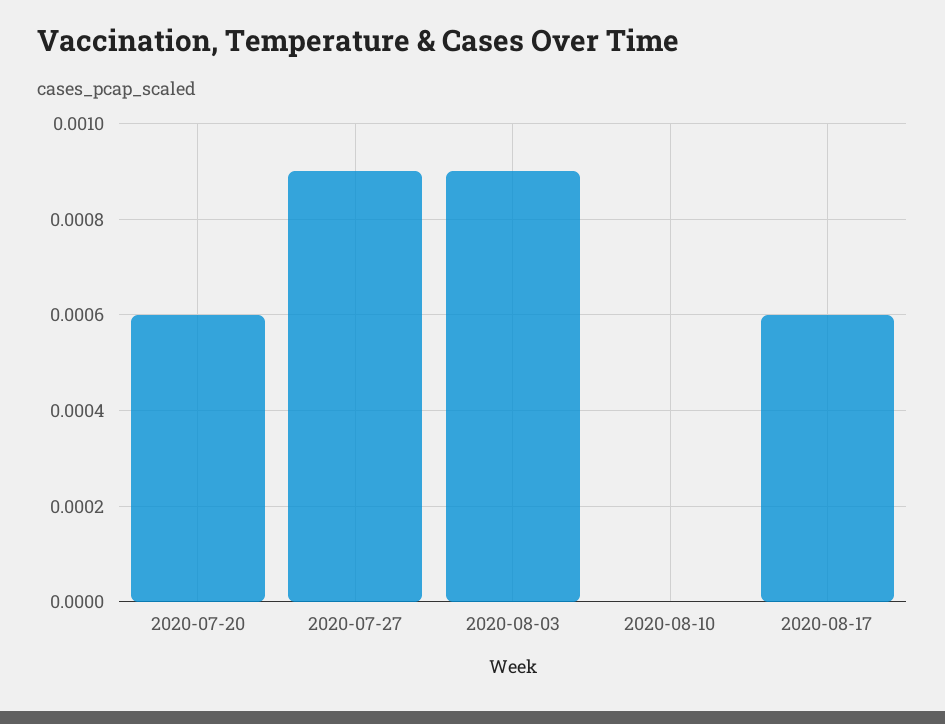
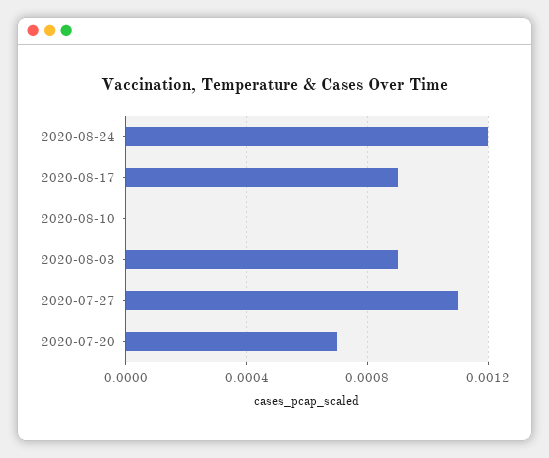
2020-07-20: 0.0006 -> 0.0007
2020-07-27: 0.0009 -> 0.0011
2020-08-17: 0.0006 -> 0.0009
2020-08-24: none -> 0.0012

